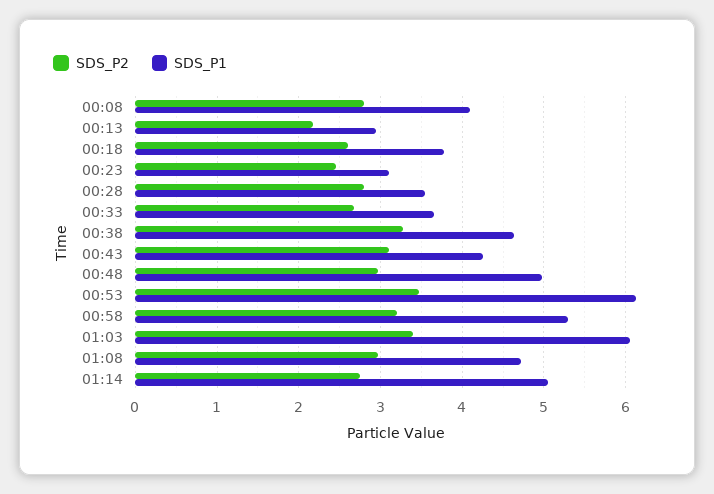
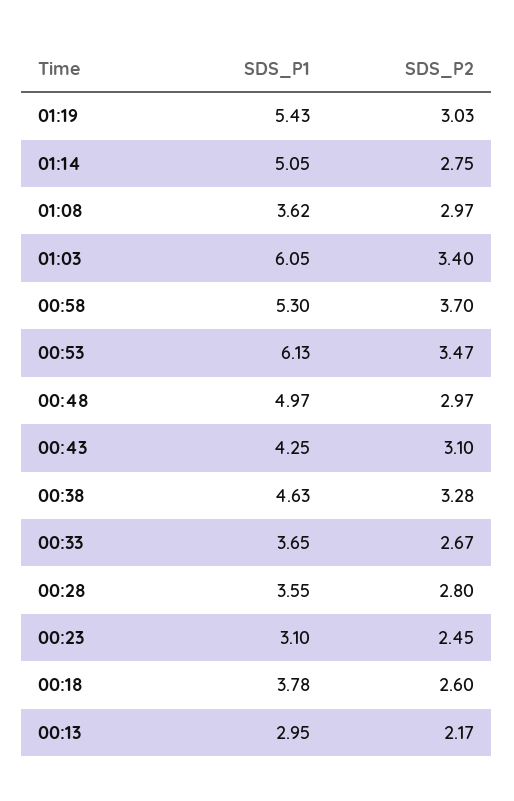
SDS_P2, 00:08: 2.8 -> none
SDS_P1, 00:08: 4.1 -> none
SDS_P2, 00:58: 3.2 -> 3.7
SDS_P1, 01:08: 4.7 -> 3.62
SDS_P1, 01:19: none -> 5.43
SDS_P2, 01:19: none -> 3.03

